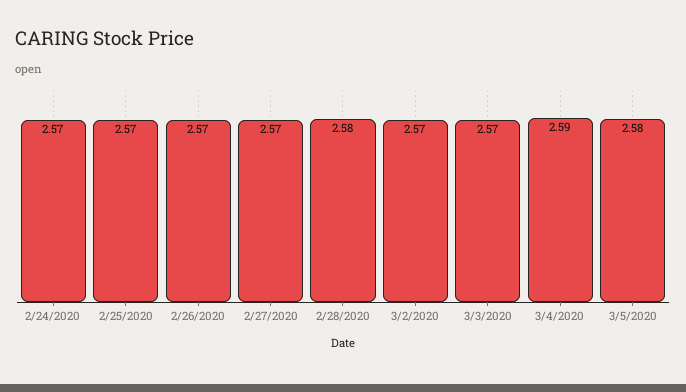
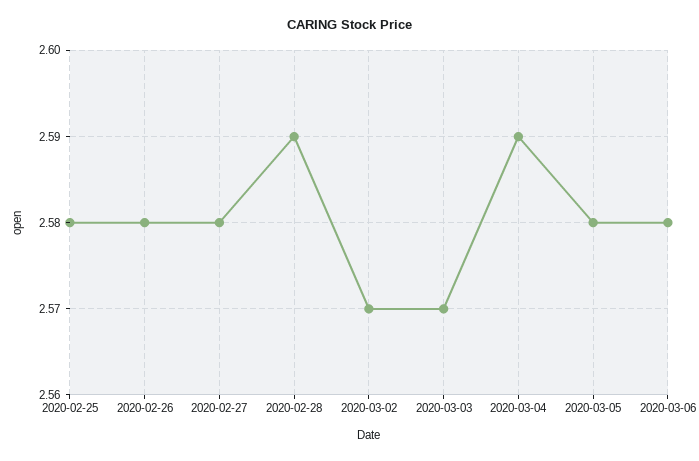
2/24/2020: 2.57 -> none
2/25/2020: 2.57 -> 2.58
2/26/2020: 2.57 -> 2.58
2/27/2020: 2.57 -> 2.58
2/28/2020: 2.58 -> 2.59
2020-03-06: none -> 2.58

